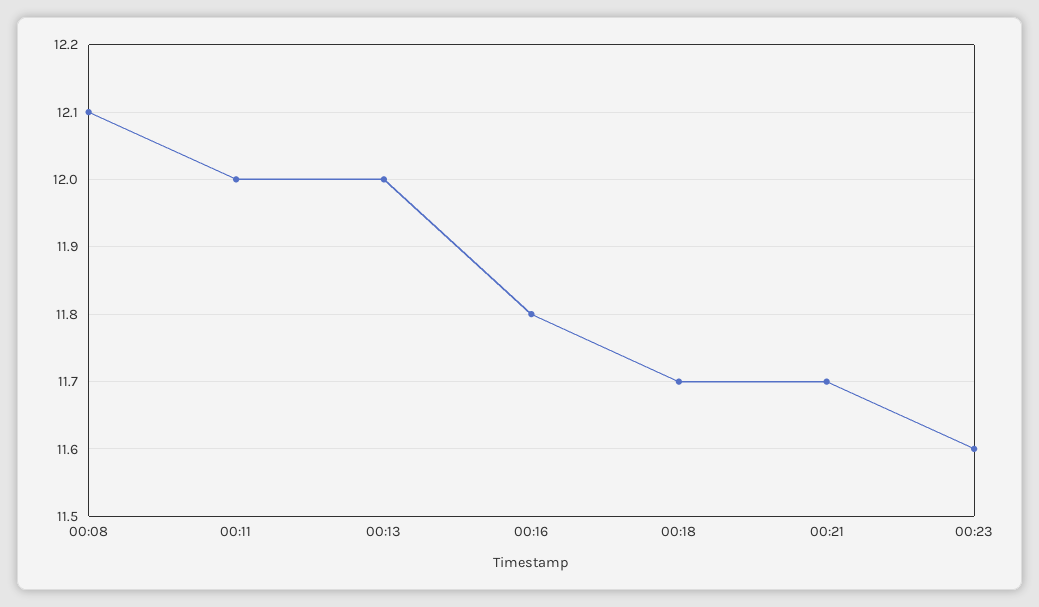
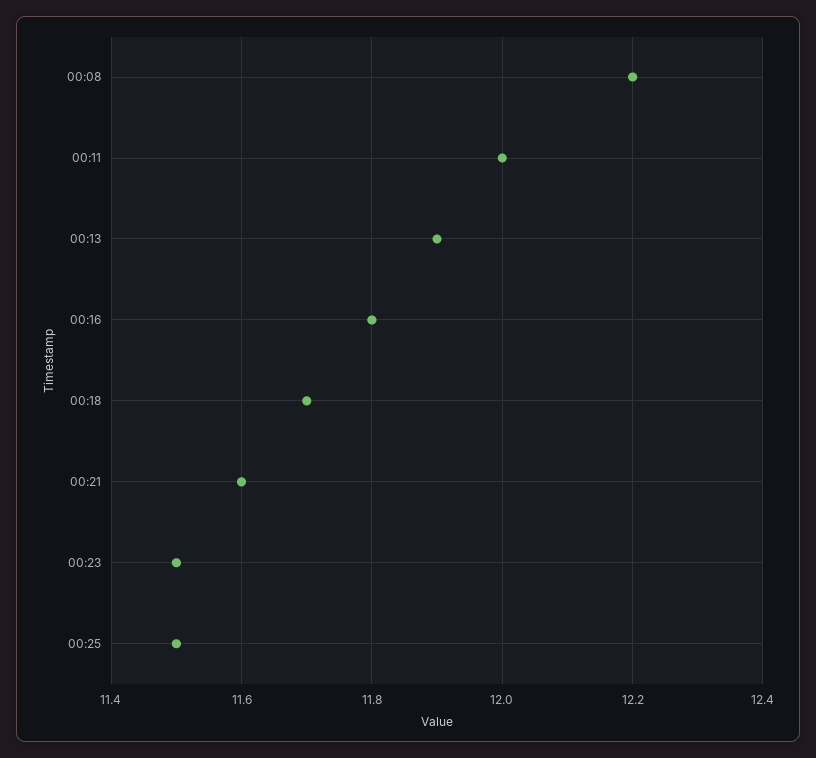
00:08: 12.1 -> 12.2
00:13: 12 -> 11.9
00:21: 11.7 -> 11.6
00:23: 11.6 -> 11.5
00:25: none -> 11.5

